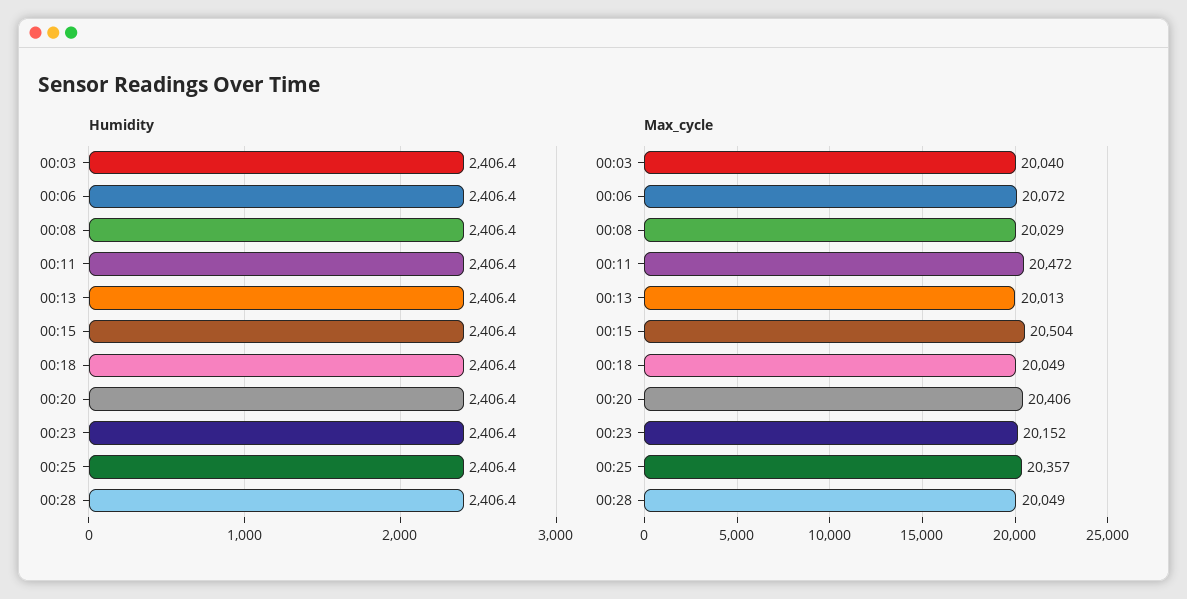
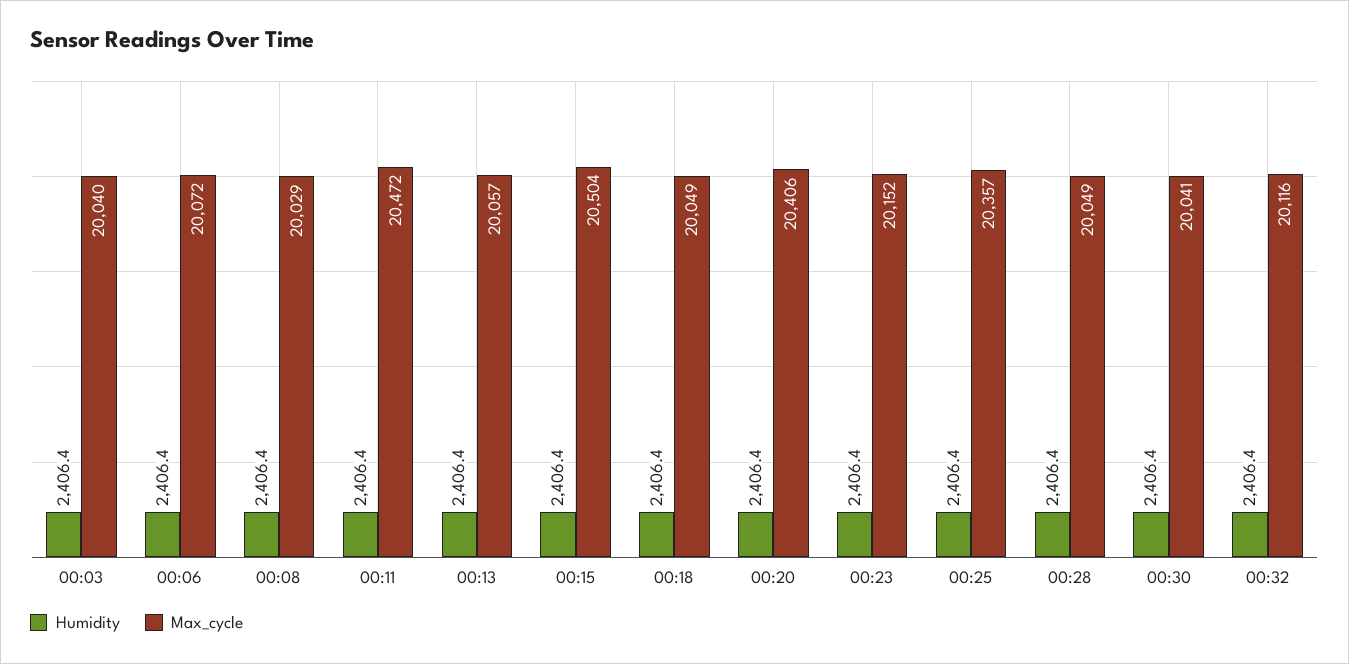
Max_cycle, 00:13: 20013 -> 20057
Humidity, 00:30: none -> 2406.4
Max_cycle, 00:30: none -> 20041
Humidity, 00:32: none -> 2406.4
Max_cycle, 00:32: none -> 20116

